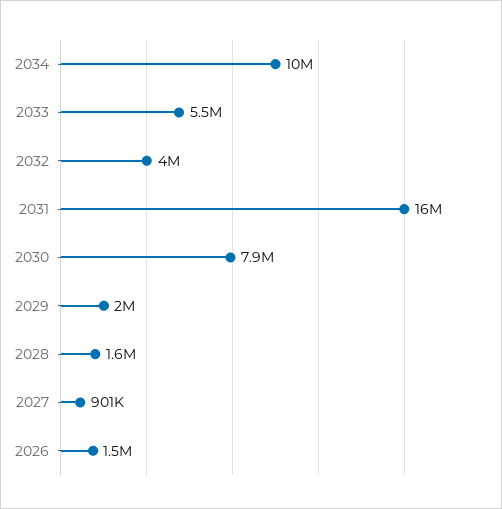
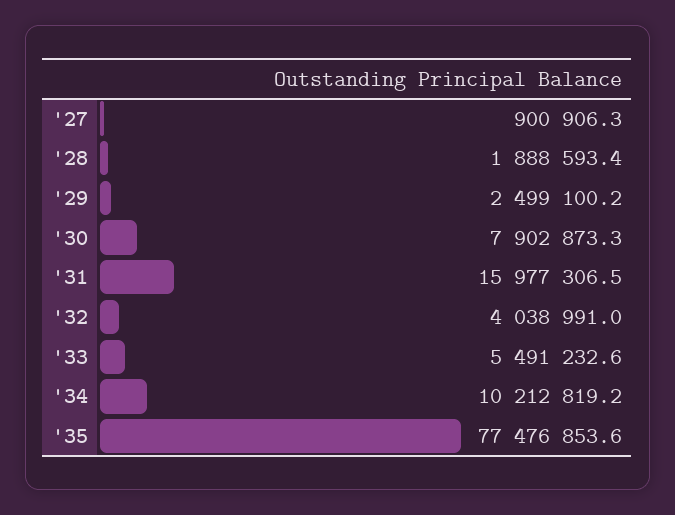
2029: 2000000 -> 2499100.2
2028: 1600000 -> 1888593.4
2026: 1500000 -> none
'35: none -> 77476853.6

